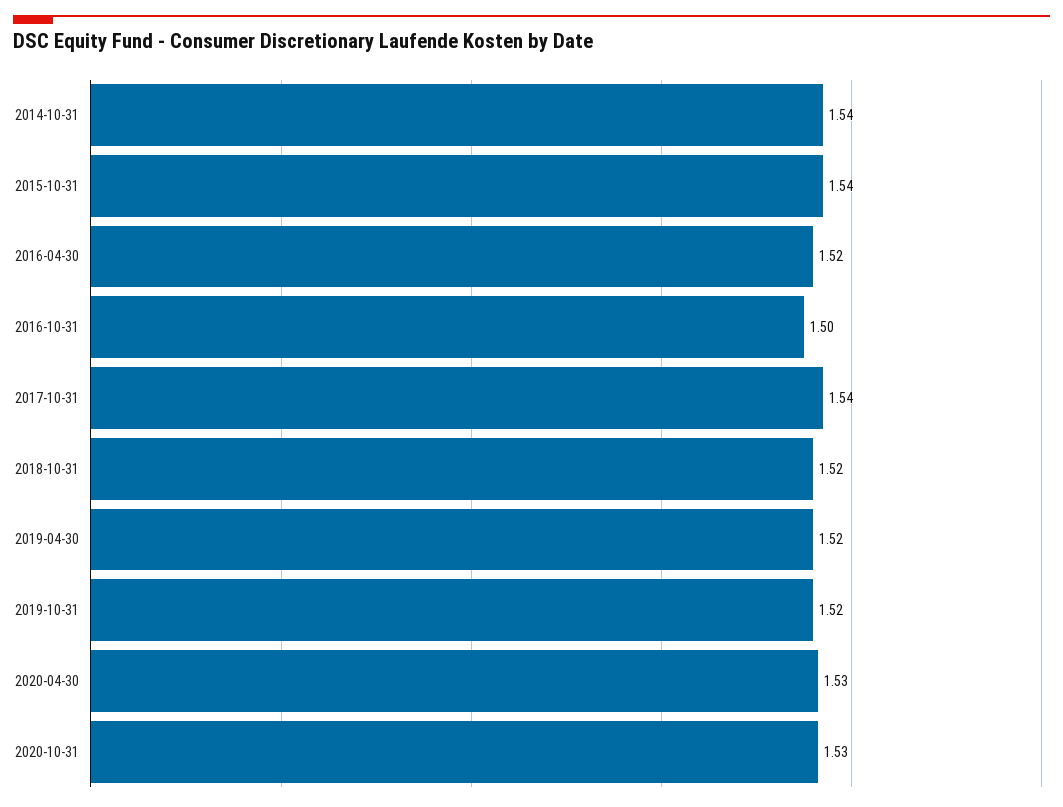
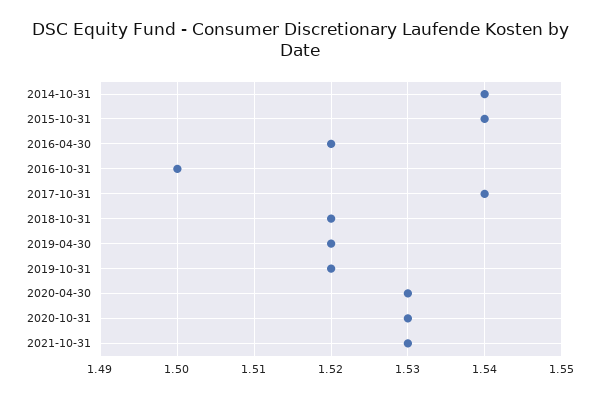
2021-10-31: none -> 1.53

